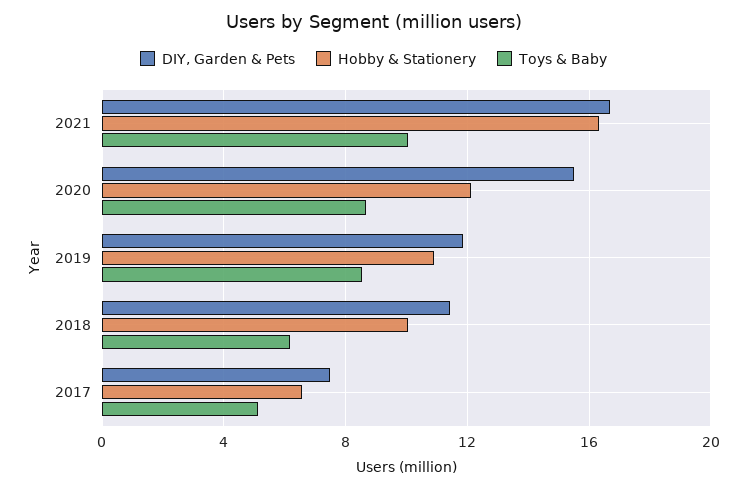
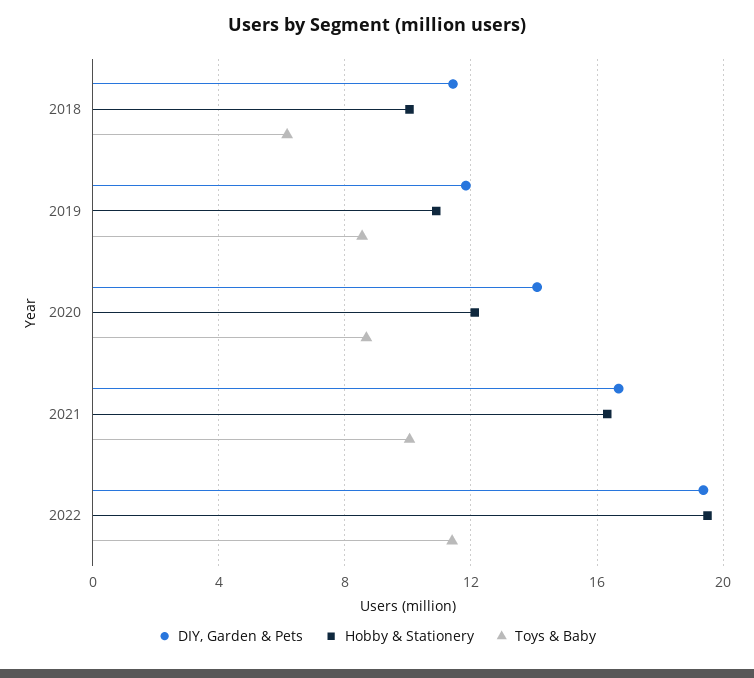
DIY, Garden & Pets, 2020: 15.5 -> 14
DIY, Garden & Pets, 2017: 7.5 -> none
Hobby & Stationery, 2017: 6.5 -> none
Toys & Baby, 2017: 5 -> none
DIY, Garden & Pets, 2022: none -> 19.5
Hobby & Stationery, 2022: none -> 19.5
Toys & Baby, 2022: none -> 11.5

